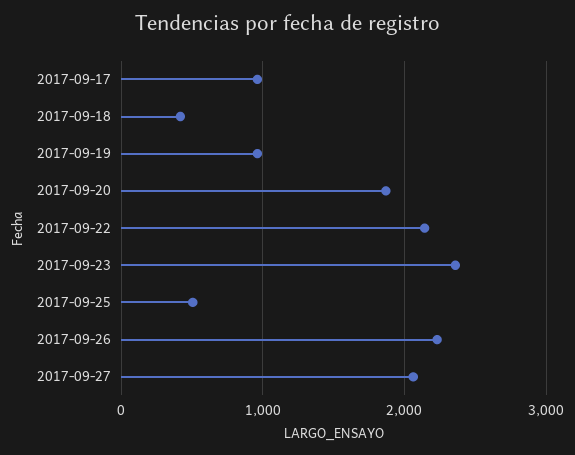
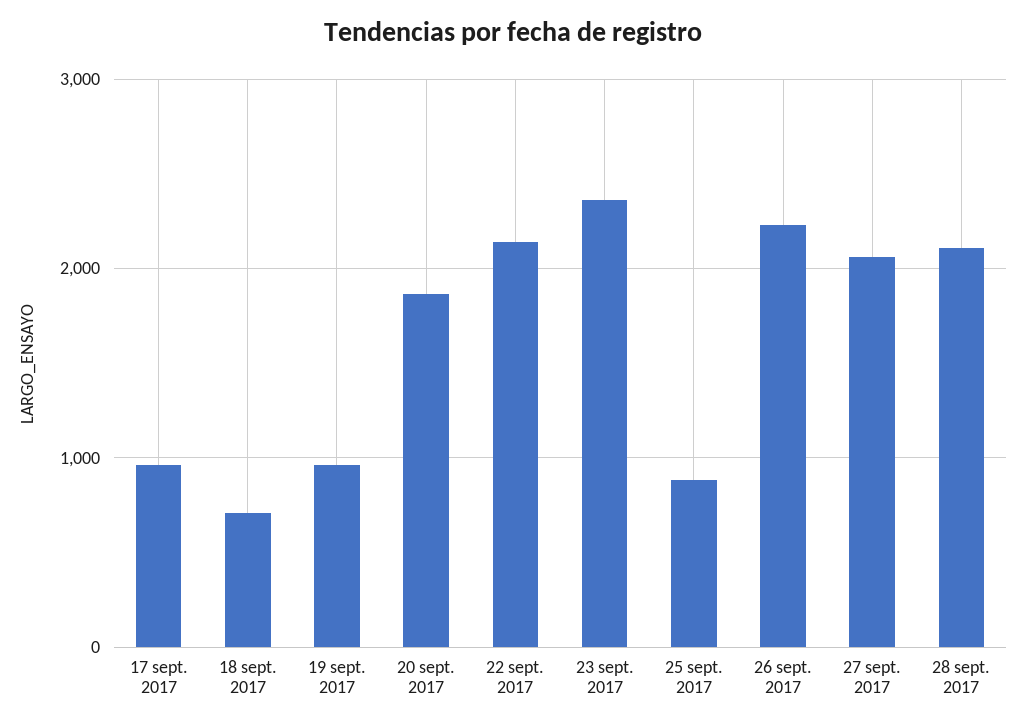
2017-09-18: 400 -> 700
2017-09-25: 500 -> 900
28 sept. 2017: none -> 2100

